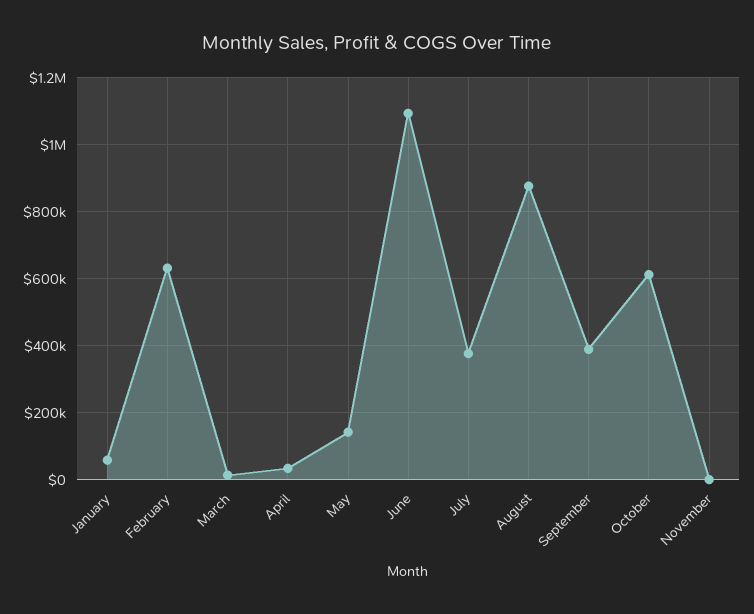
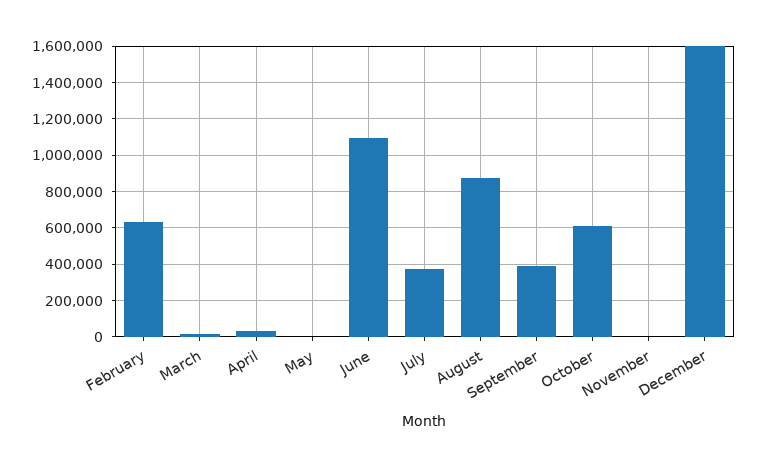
January: 60000 -> none
May: 140000 -> 0
December: none -> 1600000

